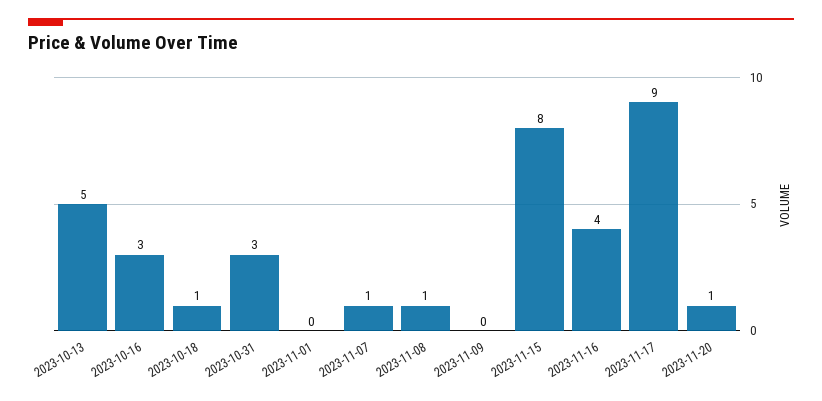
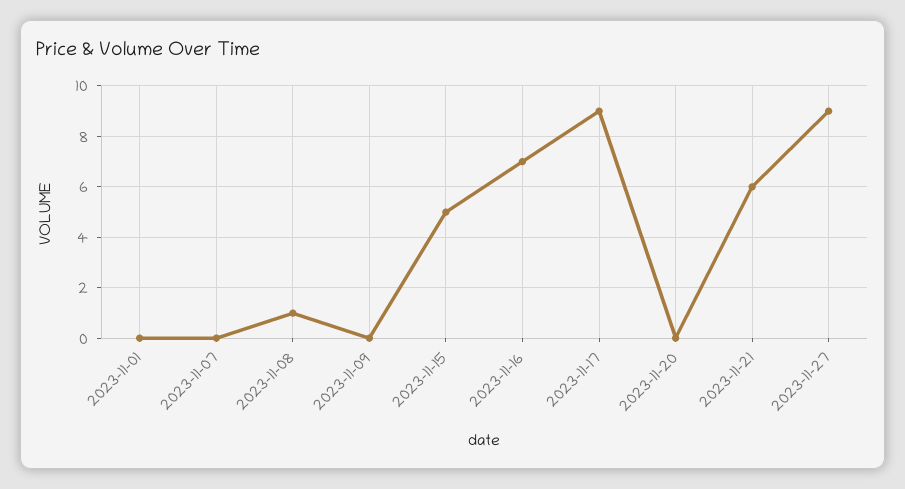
2023-10-13: 5 -> none
2023-10-16: 3 -> none
2023-10-18: 1 -> none
2023-10-31: 3 -> none
2023-11-07: 1 -> 0
2023-11-15: 8 -> 5
2023-11-16: 4 -> 7
2023-11-20: 1 -> 0
2023-11-21: none -> 6
2023-11-27: none -> 9

